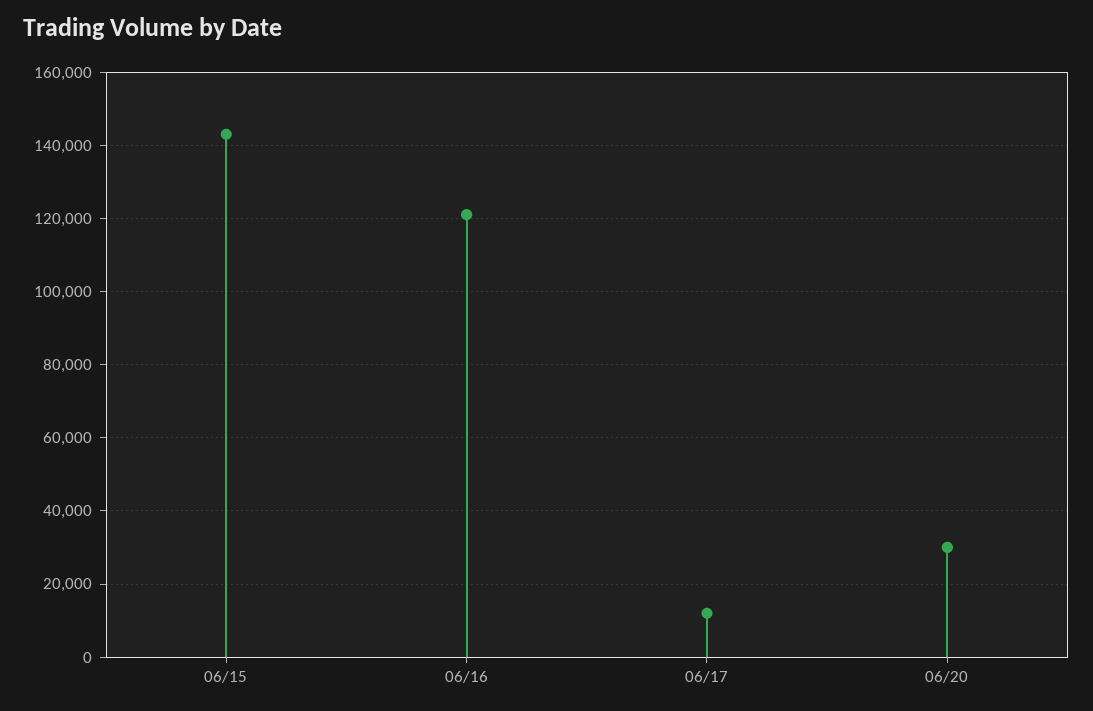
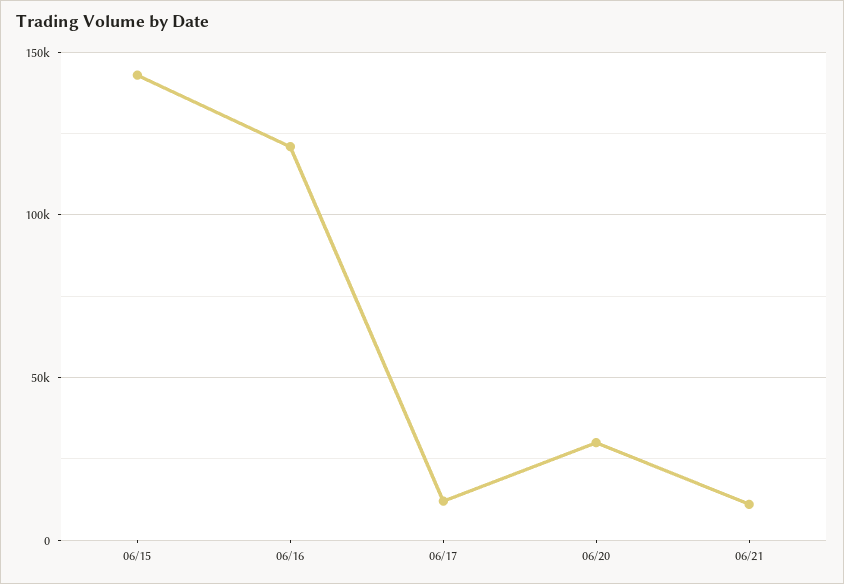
06/21: none -> 10000

